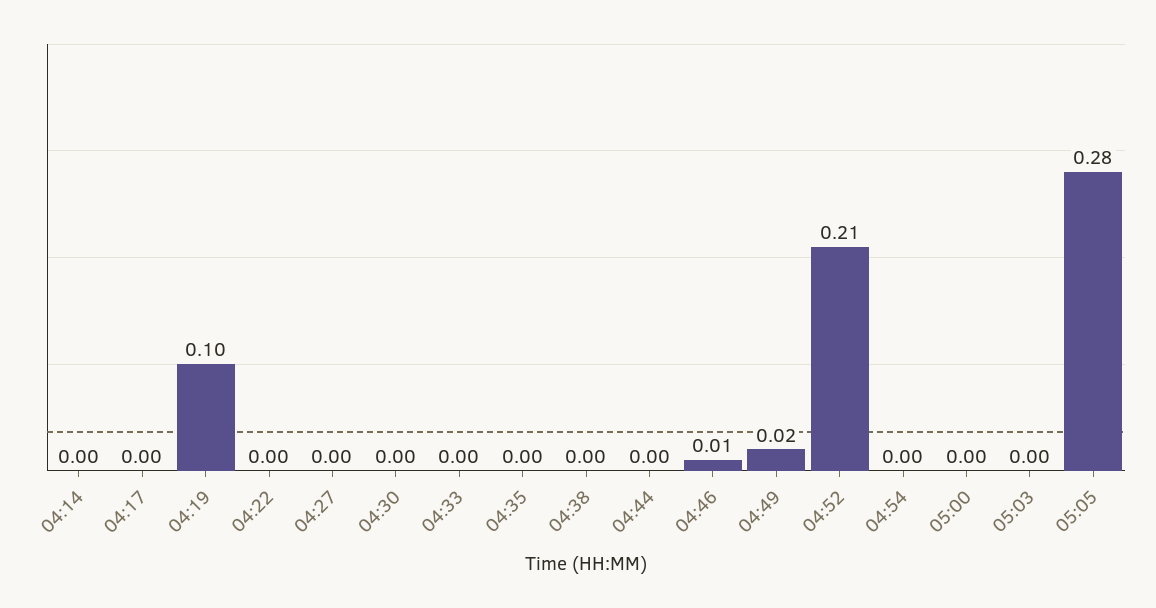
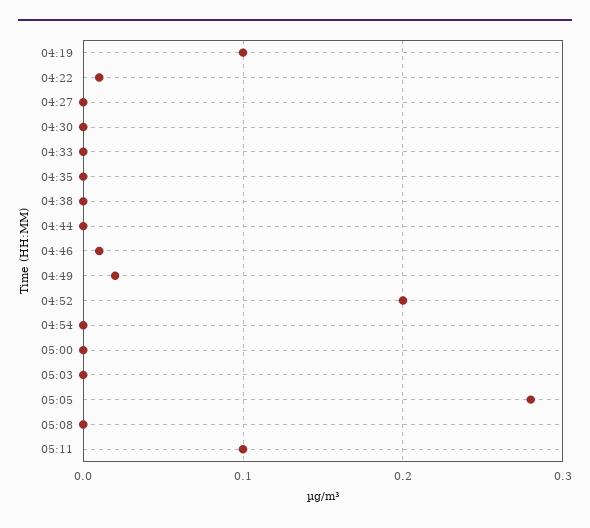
04:14: 0 -> none
04:17: 0 -> none
04:22: 0 -> 0.01
04:52: 0.21 -> 0.2
05:08: none -> 0
05:11: none -> 0.1

